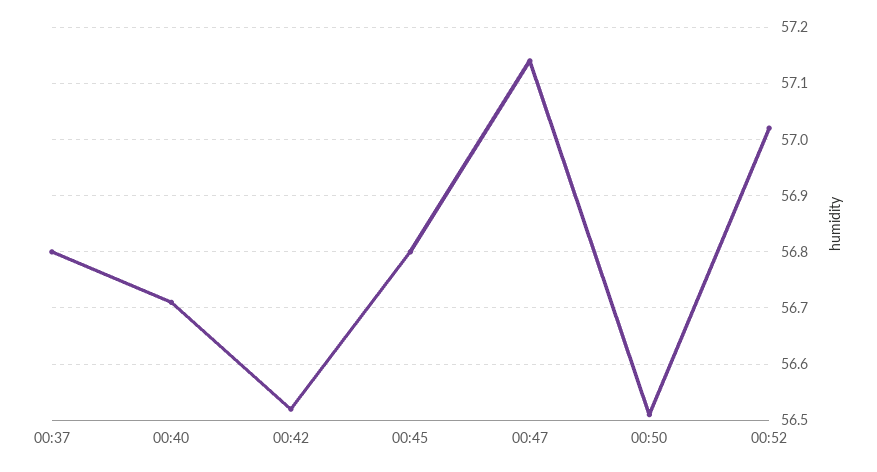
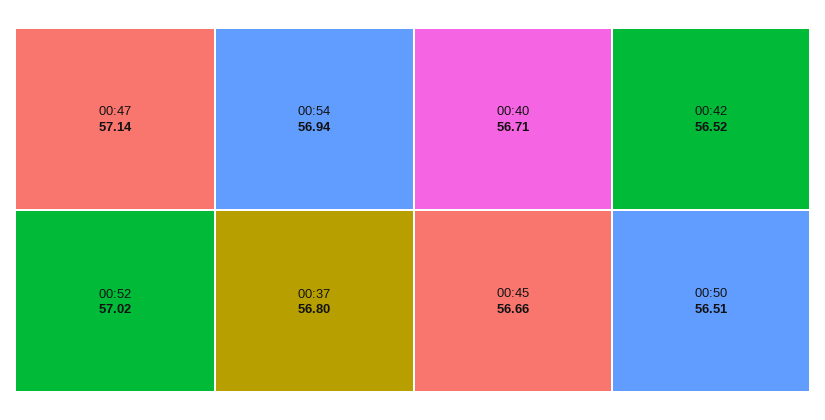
00:45: 56.8 -> 56.66
00:54: none -> 56.94

